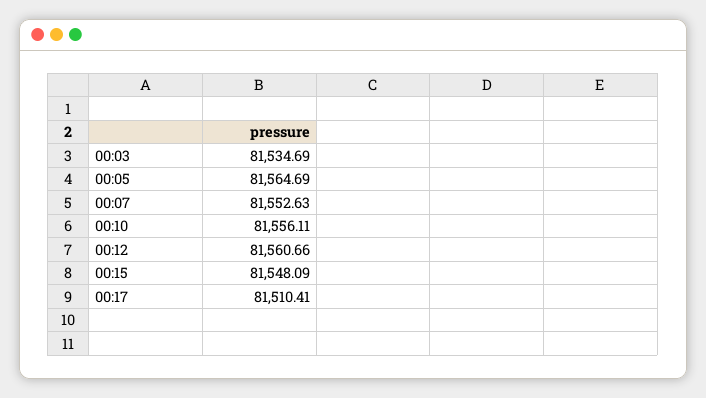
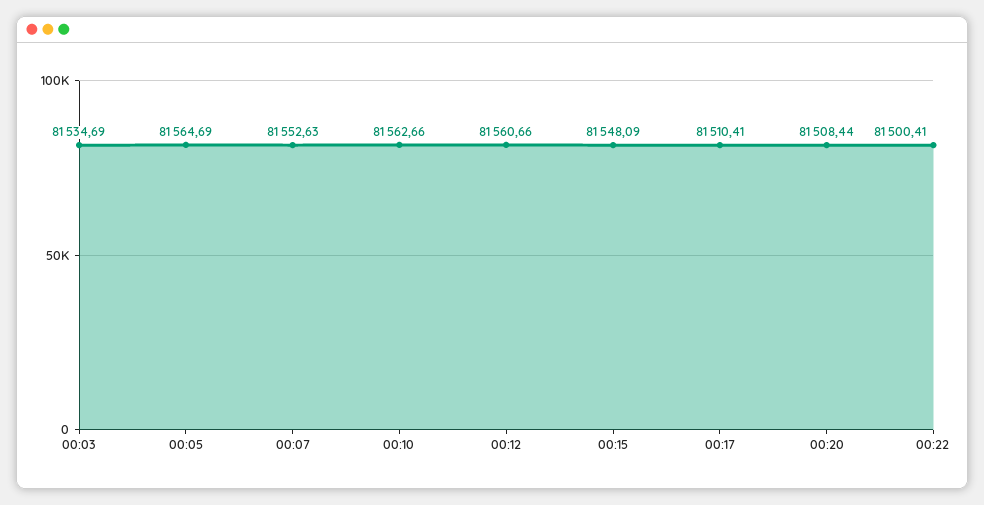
00:10: 81556.11 -> 81562.66
00:20: none -> 81508.44
00:22: none -> 81500.41

